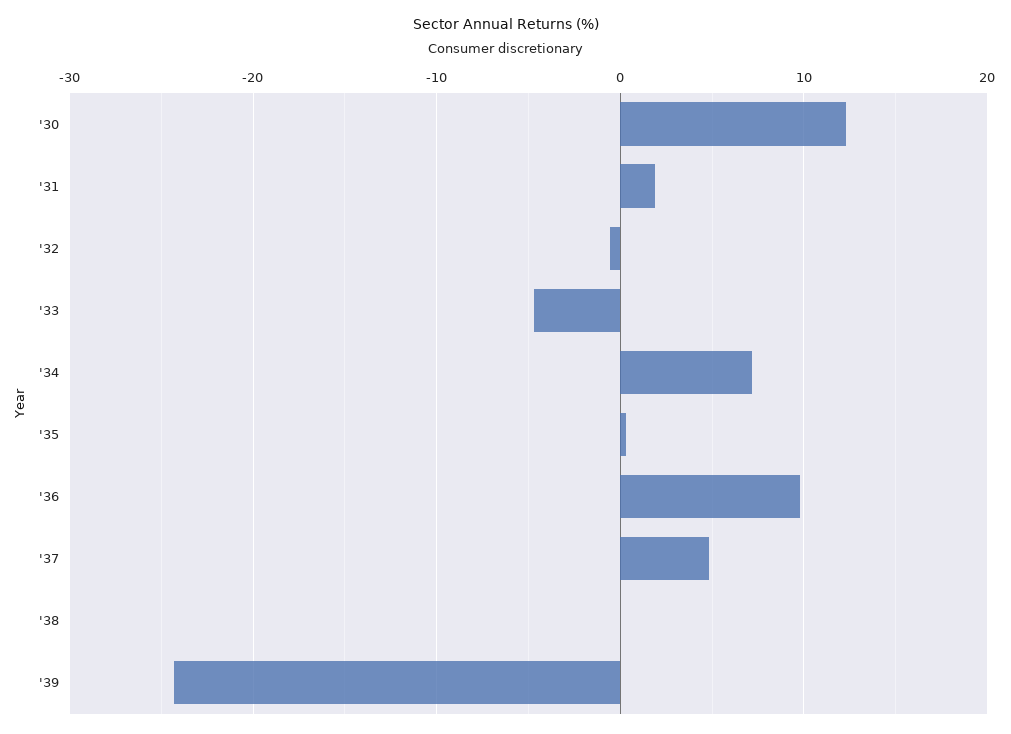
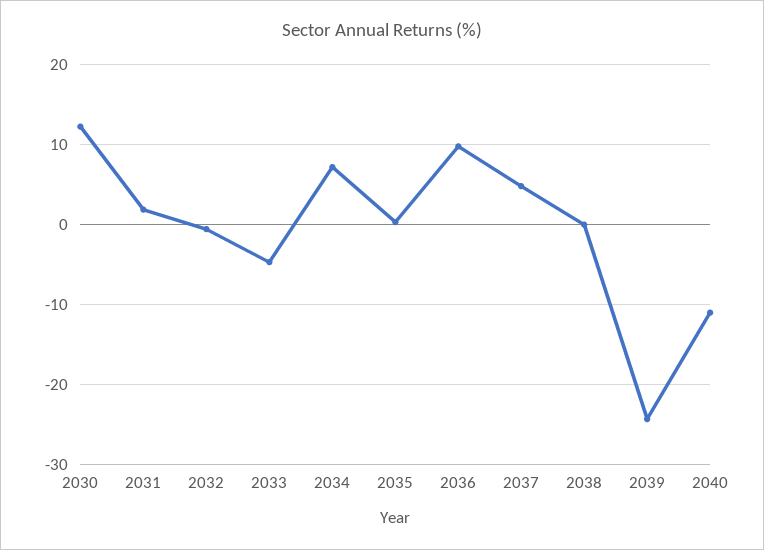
2040: none -> -11

